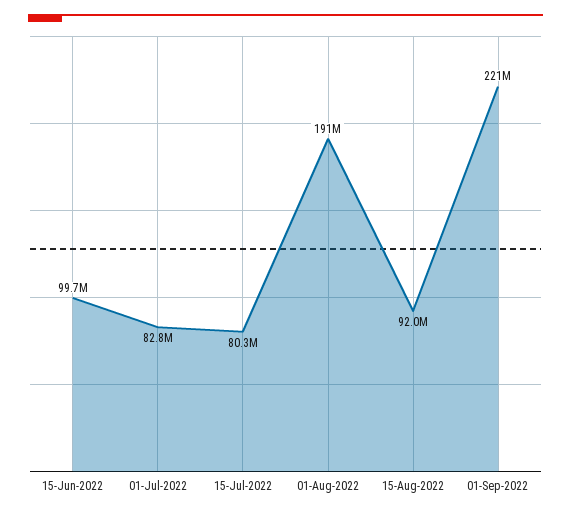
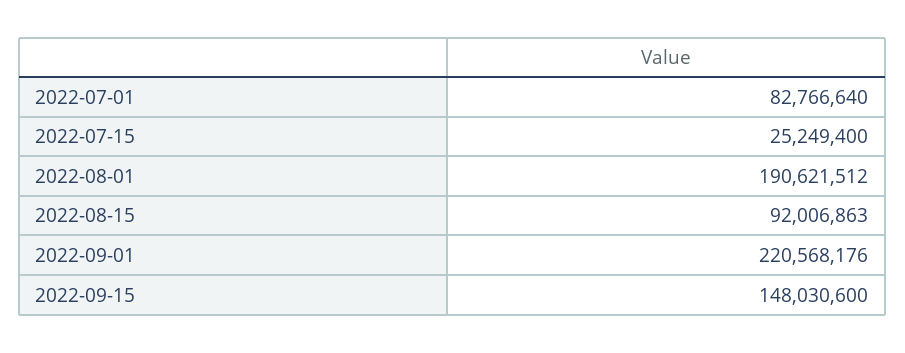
15-Jun-2022: 99700000 -> none
15-Jul-2022: 80300000 -> 25249400
2022-09-15: none -> 148030600

